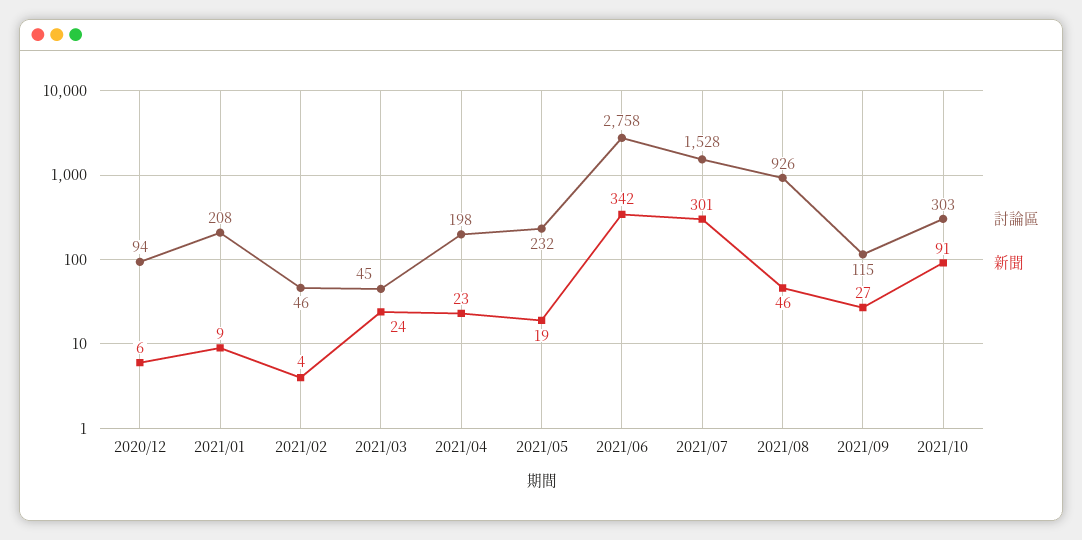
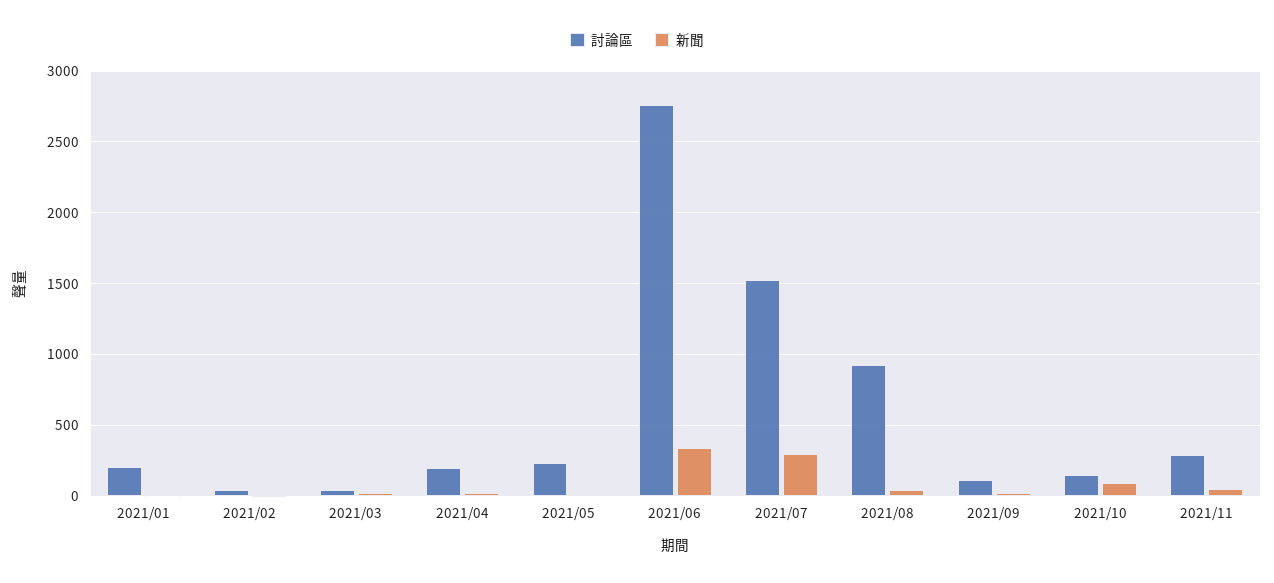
討論區, 2020/12: 94 -> none
新聞, 2020/12: 6 -> none
討論區, 2021/10: 303 -> 150
討論區, 2021/11: none -> 300
新聞, 2021/11: none -> 50

